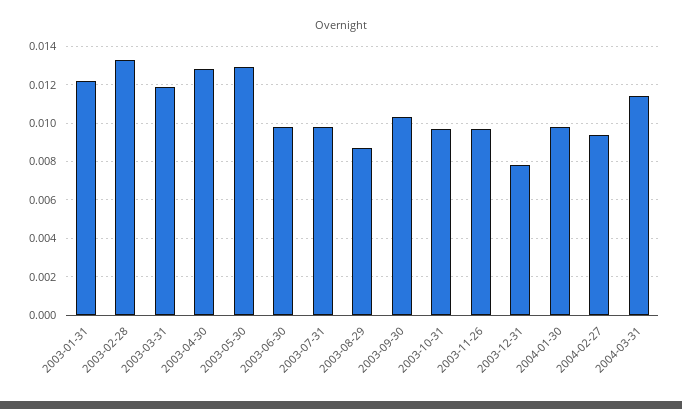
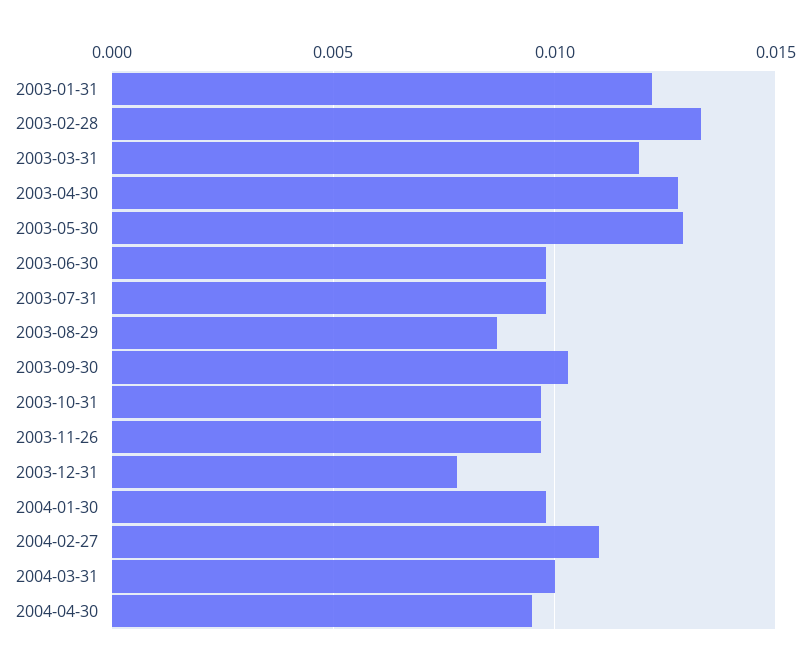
2004-02-27: 0.0095 -> 0.011
2004-03-31: 0.0115 -> 0.01
2004-04-30: none -> 0.0095

